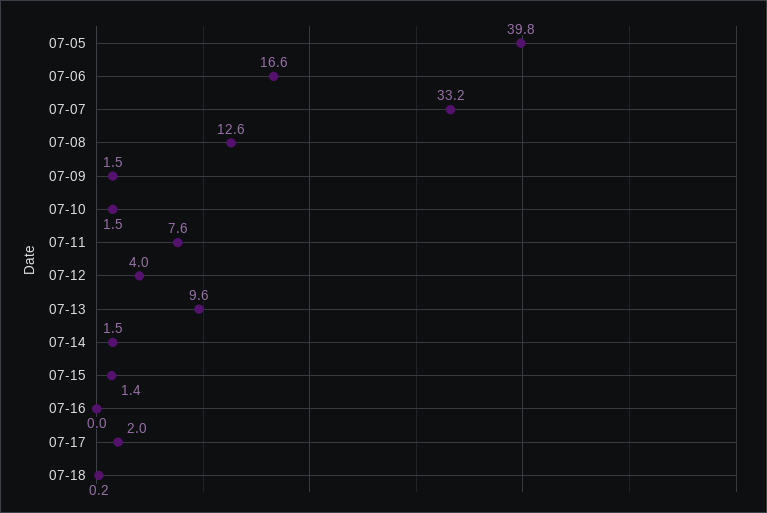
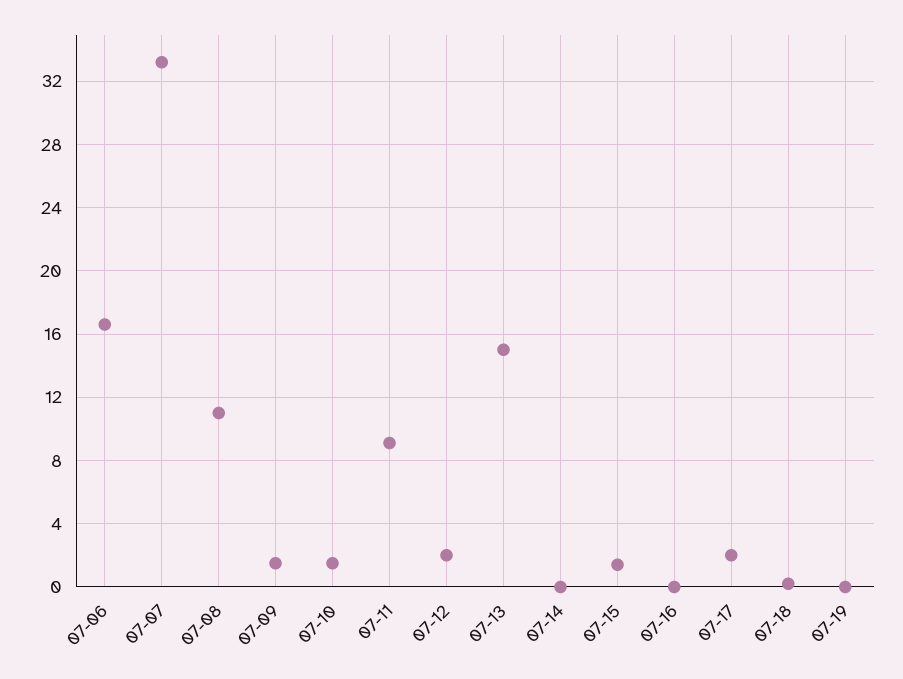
07-05: 39.8 -> none
07-08: 12.6 -> 11
07-11: 7.6 -> 9
07-12: 4 -> 2
07-13: 9.6 -> 15
07-14: 1.5 -> 0
07-19: none -> 0

